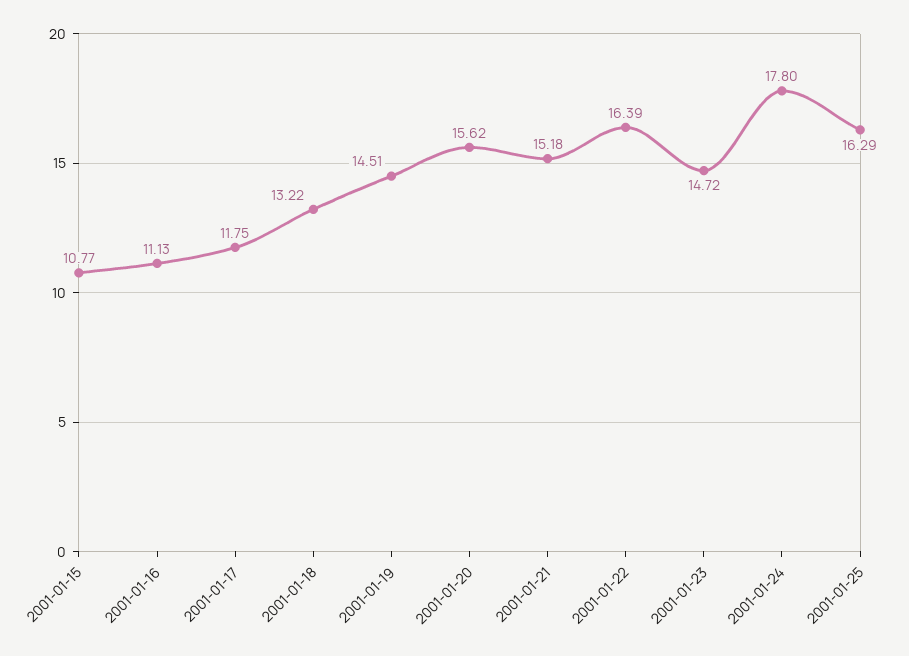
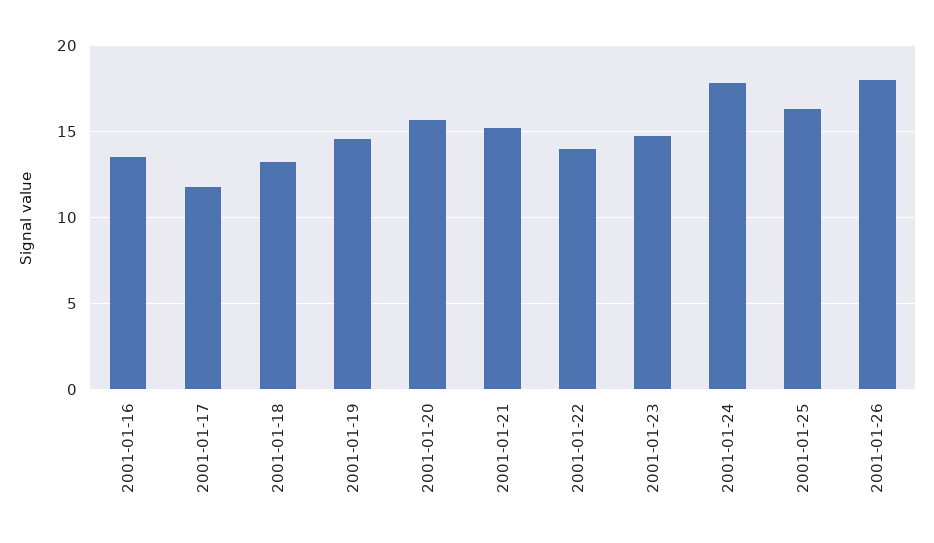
2001-01-15: 10.77 -> none
2001-01-16: 11.13 -> 13.5
2001-01-22: 16.39 -> 14
2001-01-26: none -> 18

